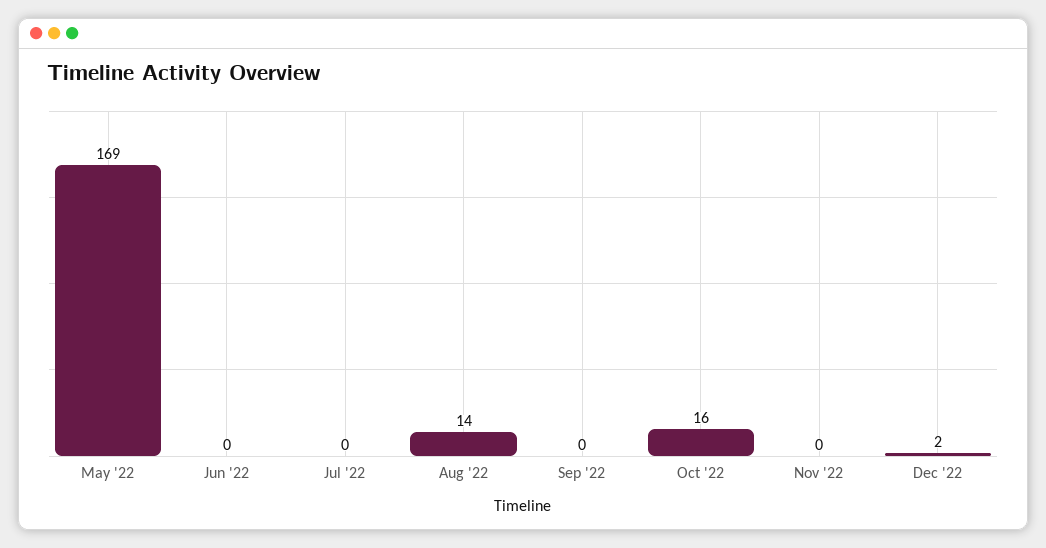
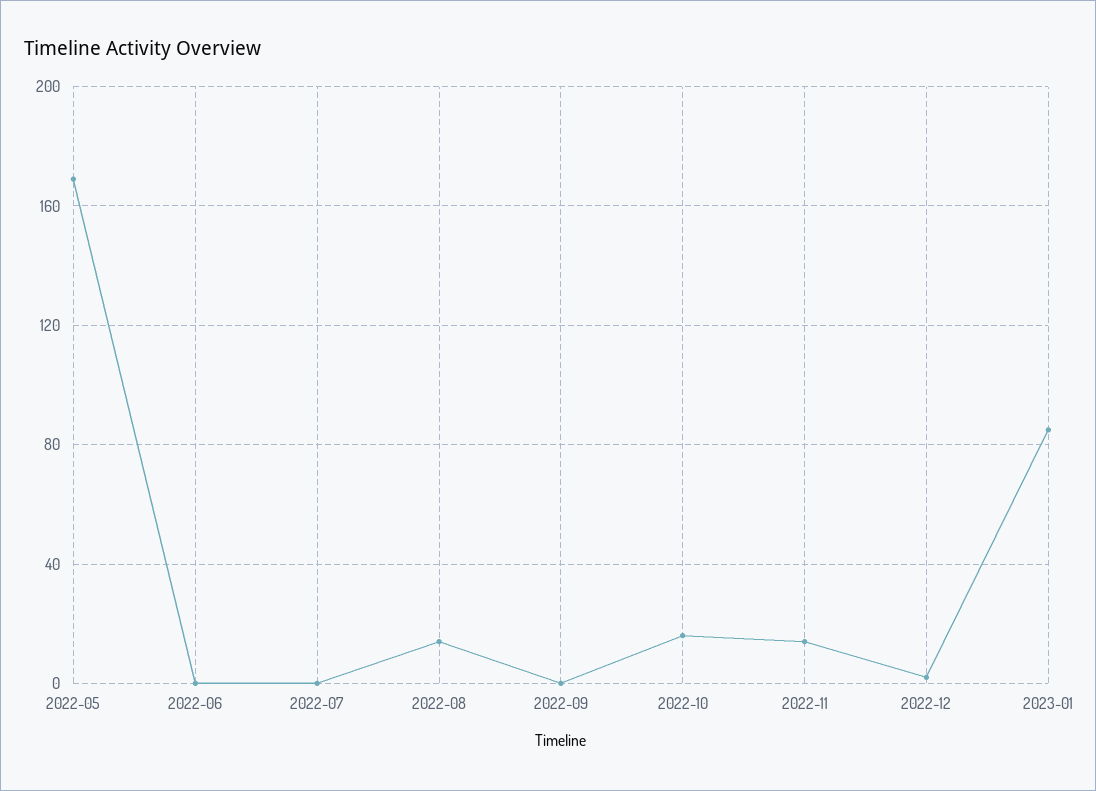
Nov '22: 0 -> 15
2023-01: none -> 85

